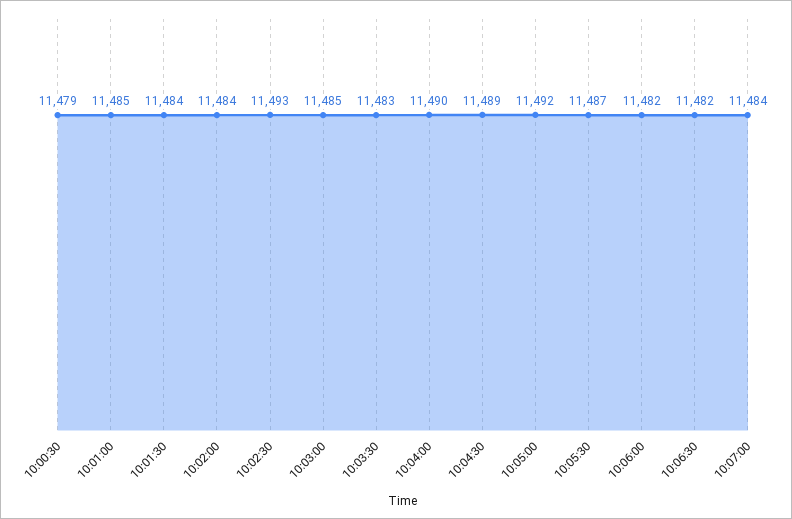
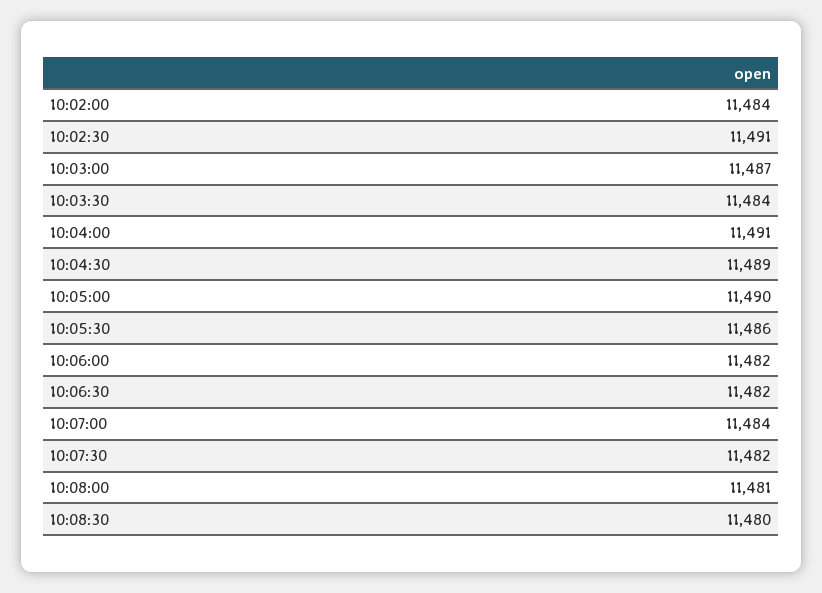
10:00:30: 11479 -> none
10:01:00: 11485 -> none
10:01:30: 11484 -> none
10:02:30: 11493 -> 11491
10:03:00: 11485 -> 11487
10:03:30: 11483 -> 11484
10:04:00: 11490 -> 11491
10:05:00: 11492 -> 11490
10:05:30: 11487 -> 11486
10:07:30: none -> 11482
10:08:00: none -> 11481
10:08:30: none -> 11480

